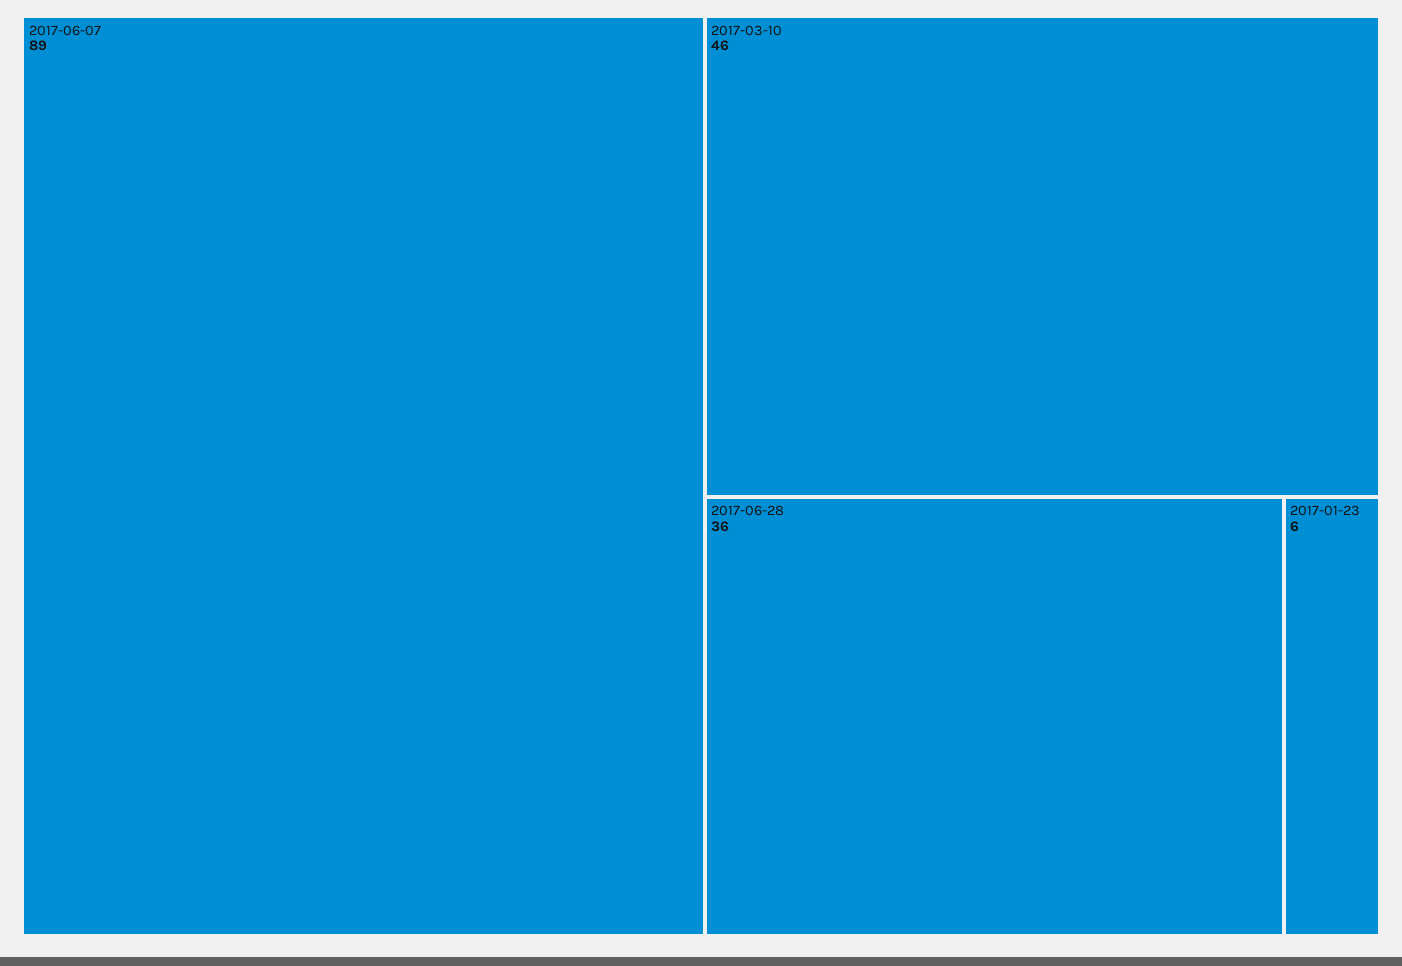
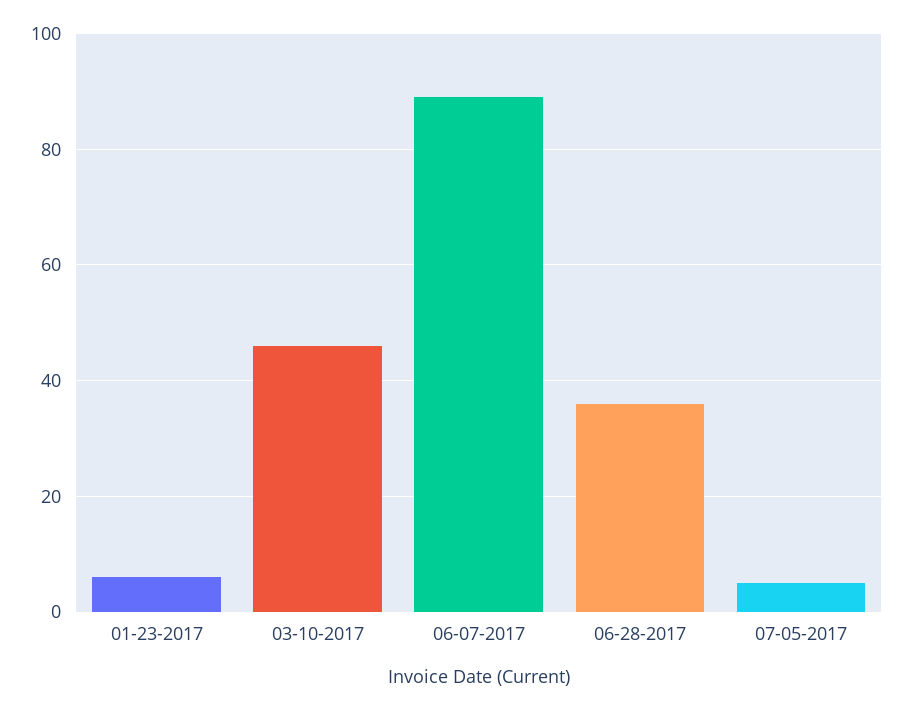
07-05-2017: none -> 5

